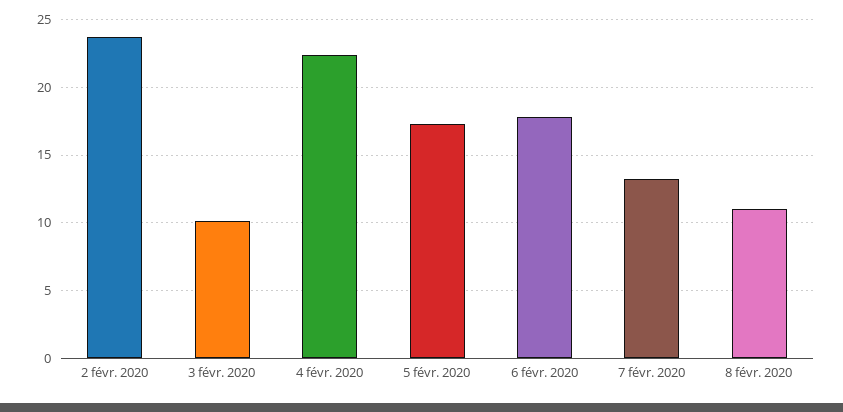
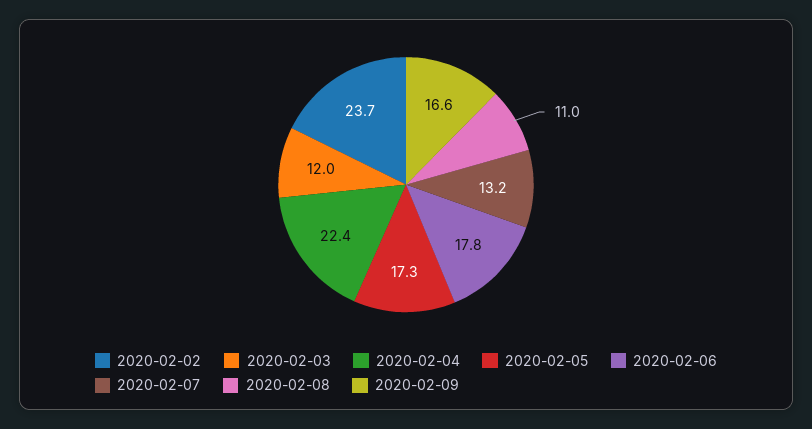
3 févr. 2020: 10 -> 12
2020-02-09: none -> 16.6

